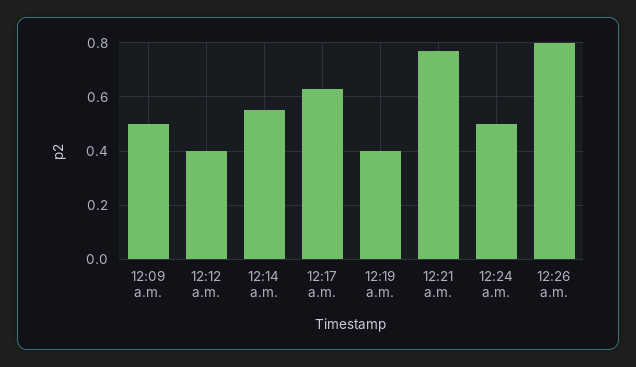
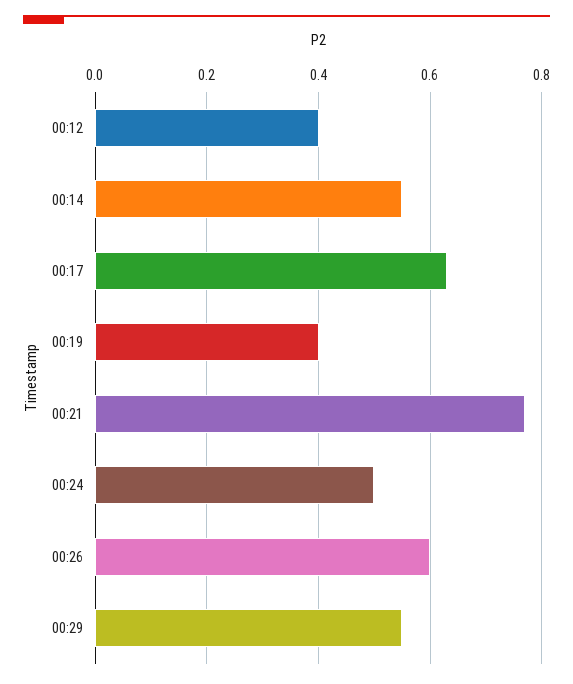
12:09 a.m.: 0.5 -> none
12:26 a.m.: 0.8 -> 0.6
00:29: none -> 0.55

